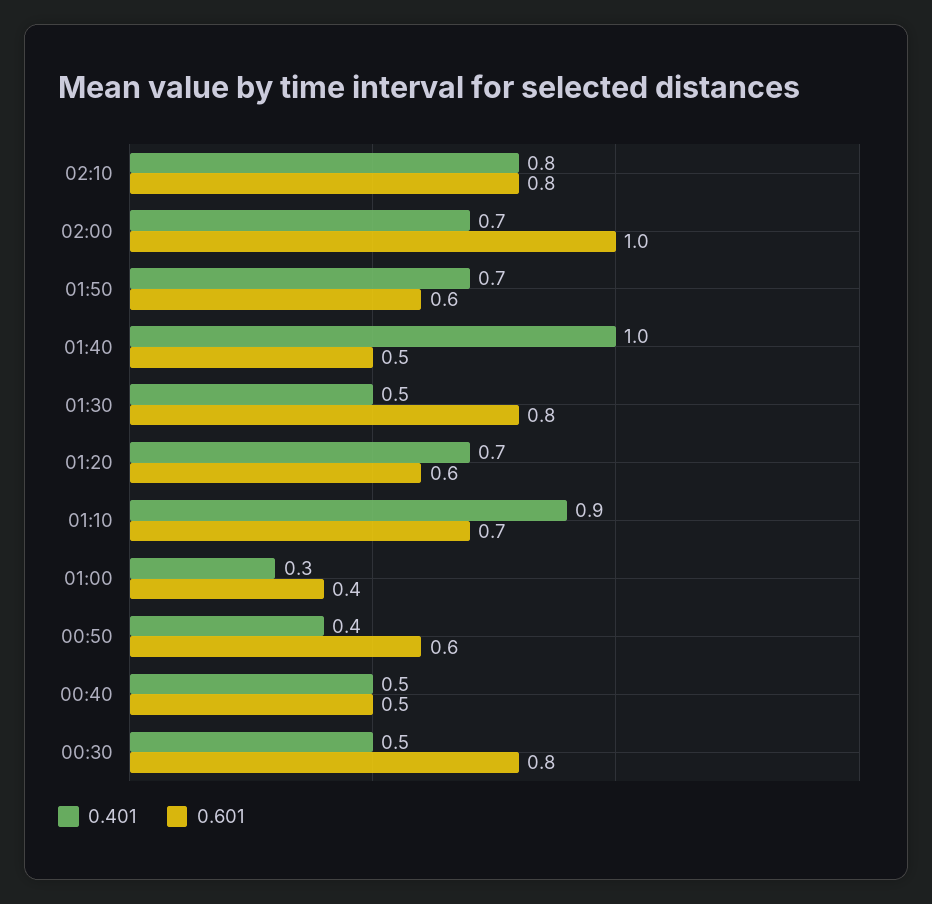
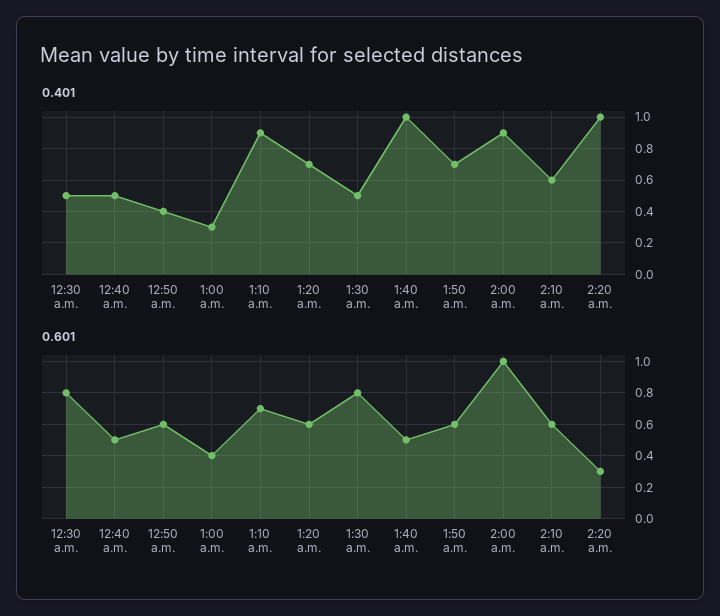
0.401, 02:10: 0.8 -> 0.6
0.601, 02:10: 0.8 -> 0.6
0.401, 02:00: 0.7 -> 0.9
0.401, 2:20 a.m.: none -> 1
0.601, 2:20 a.m.: none -> 0.3

